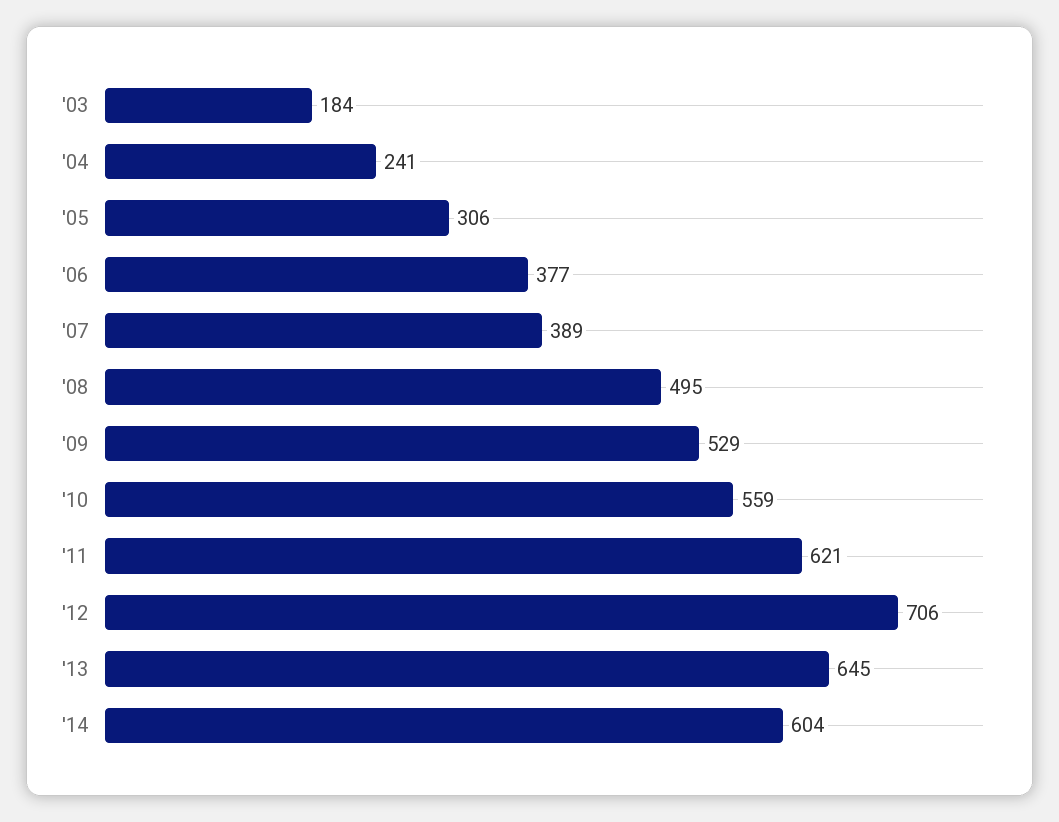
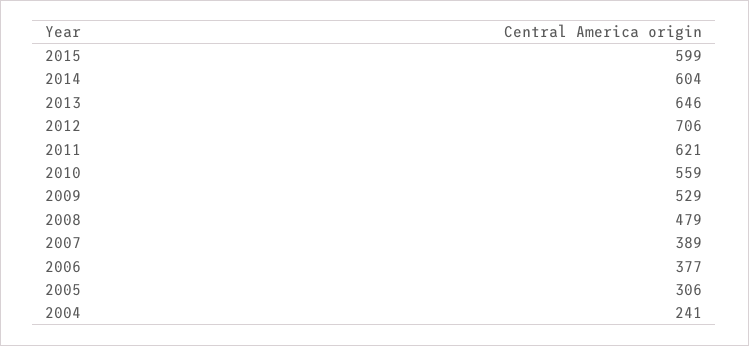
'03: 184 -> none
'08: 495 -> 479
'13: 645 -> 646
2015: none -> 599

